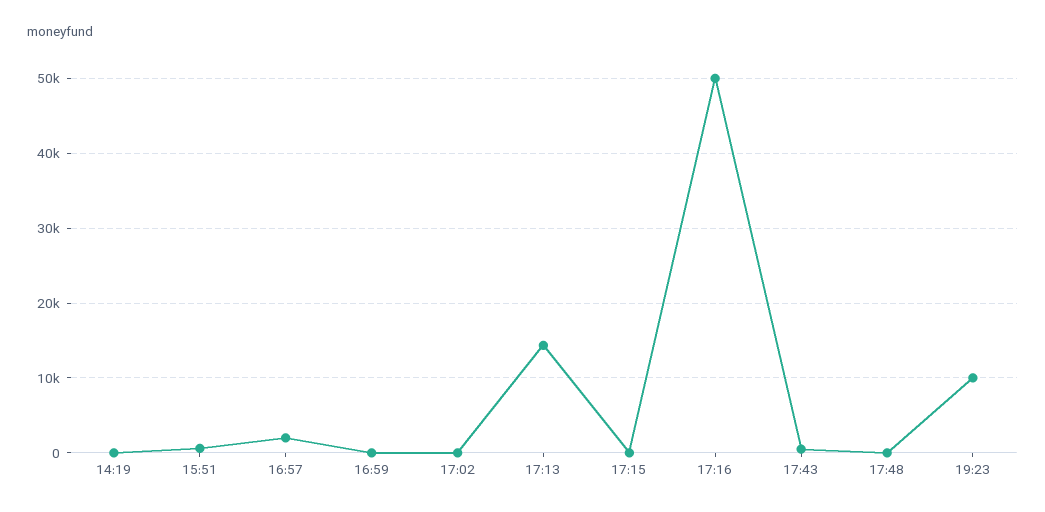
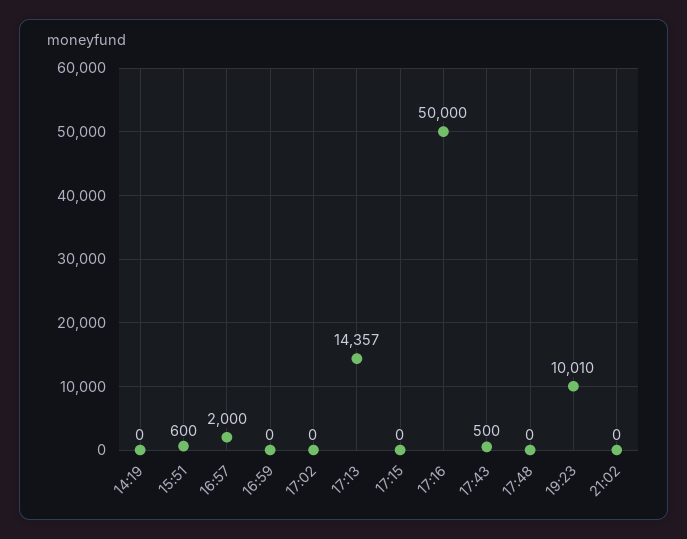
21:02: none -> 0

